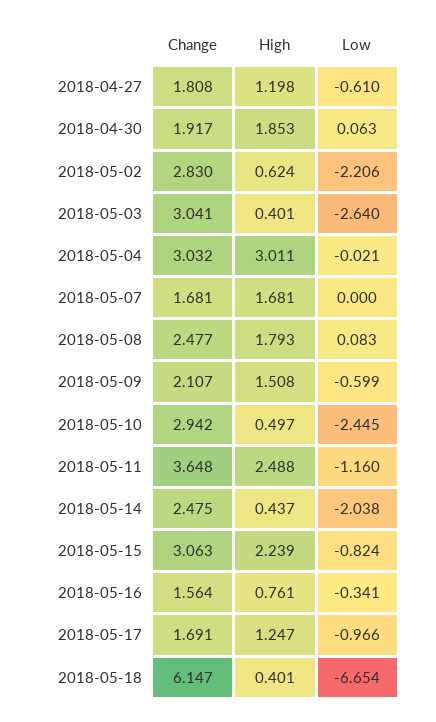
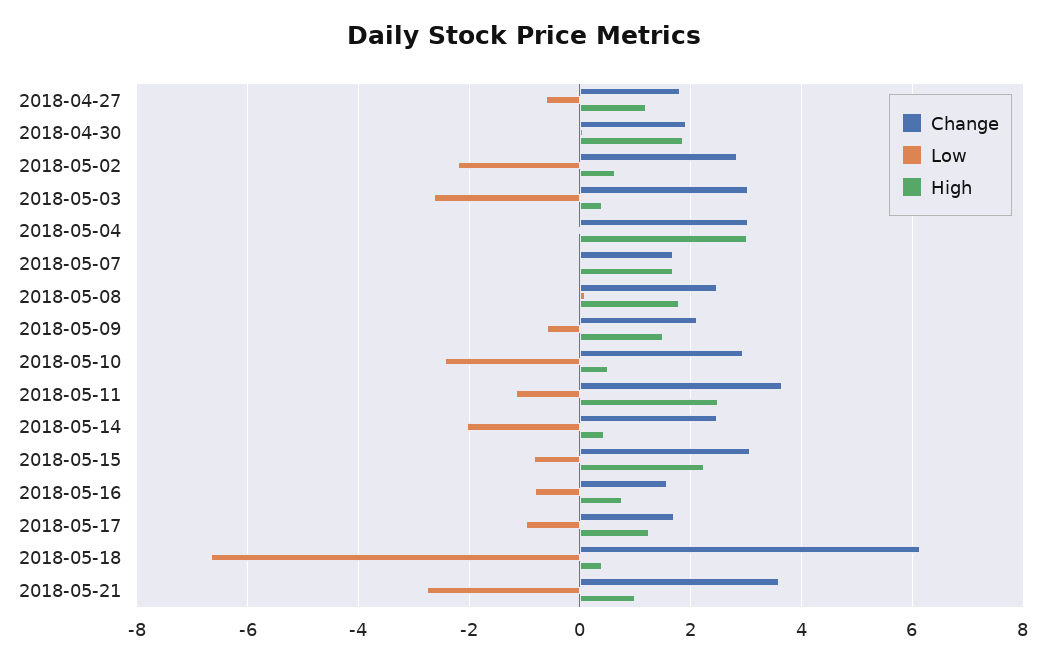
Low, 2018-05-16: -0.341 -> -0.8
Change, 2018-05-21: none -> 3.6
Low, 2018-05-21: none -> -2.8
High, 2018-05-21: none -> 1

